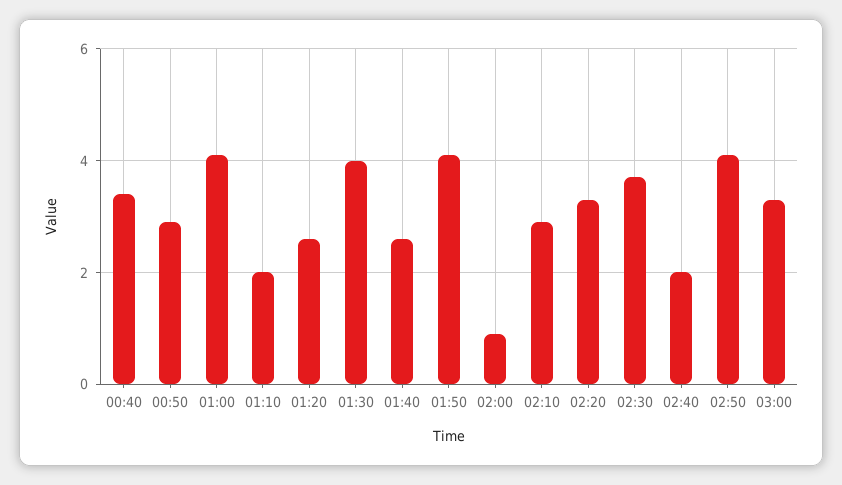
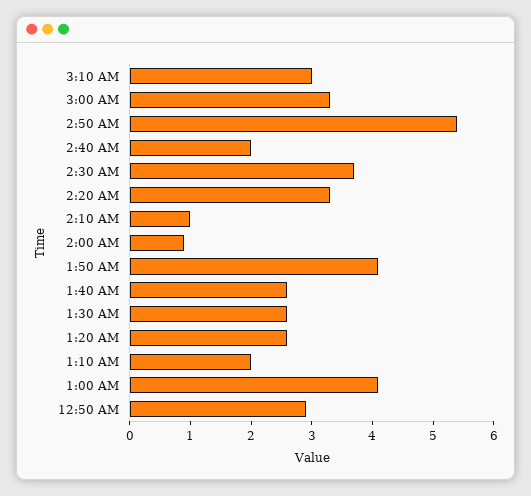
00:40: 3.5 -> none
01:30: 4 -> 2.5
02:10: 3 -> 1
02:50: 4 -> 5.5
3:10 AM: none -> 3

